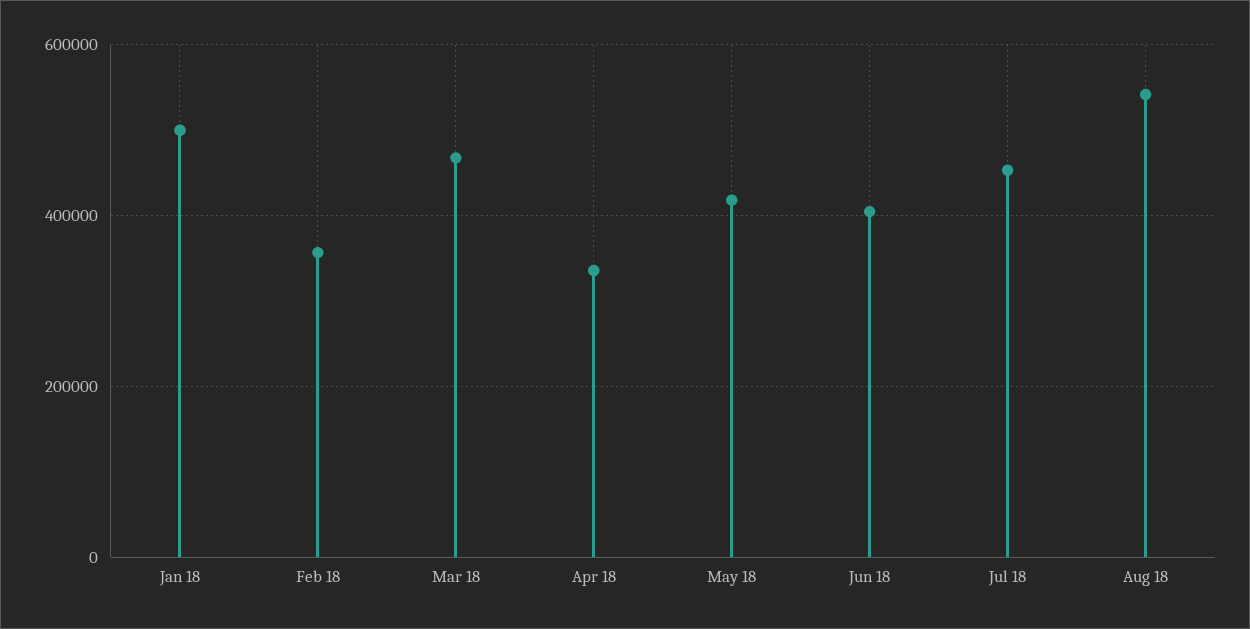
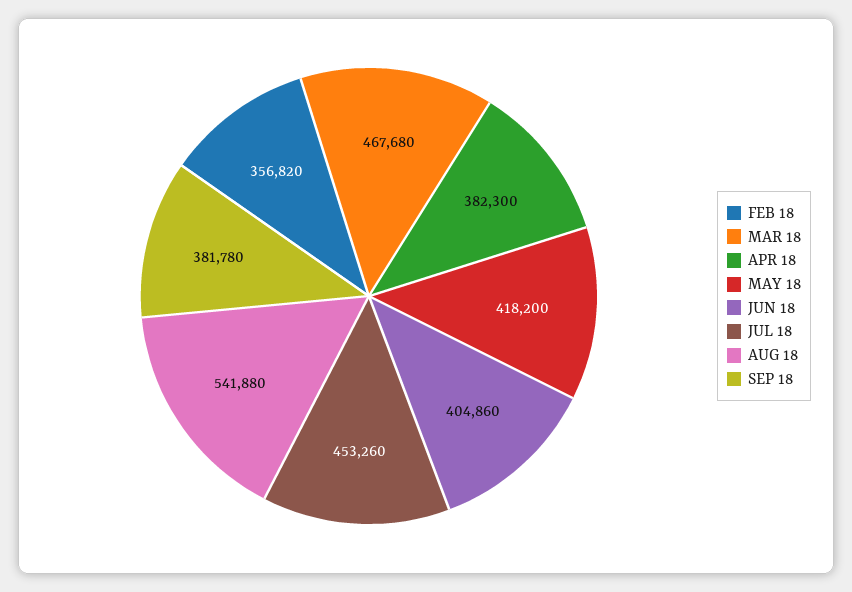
Jan 18: 500000 -> none
Apr 18: 340000 -> 382300
SEP 18: none -> 381780

